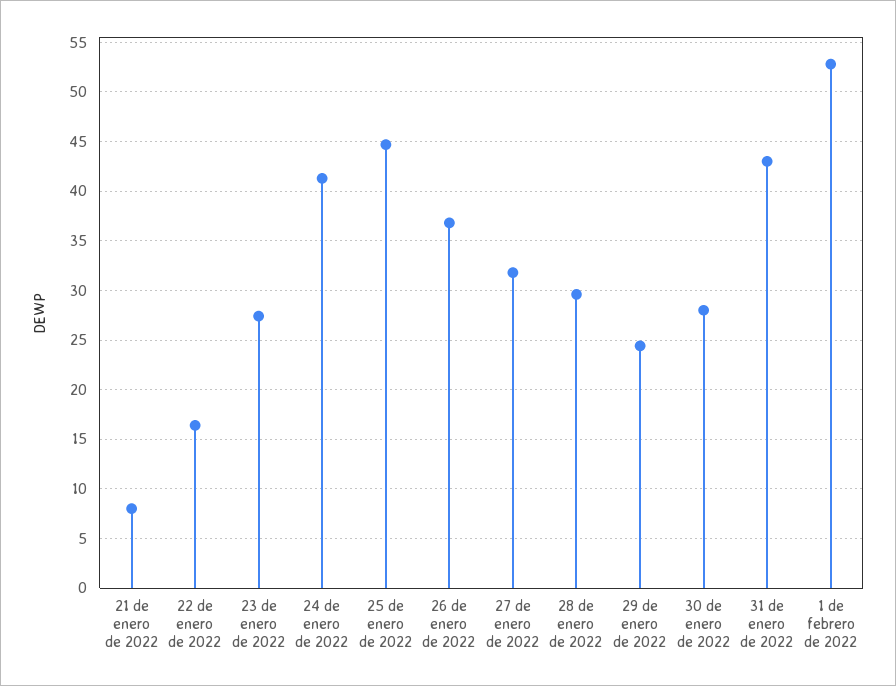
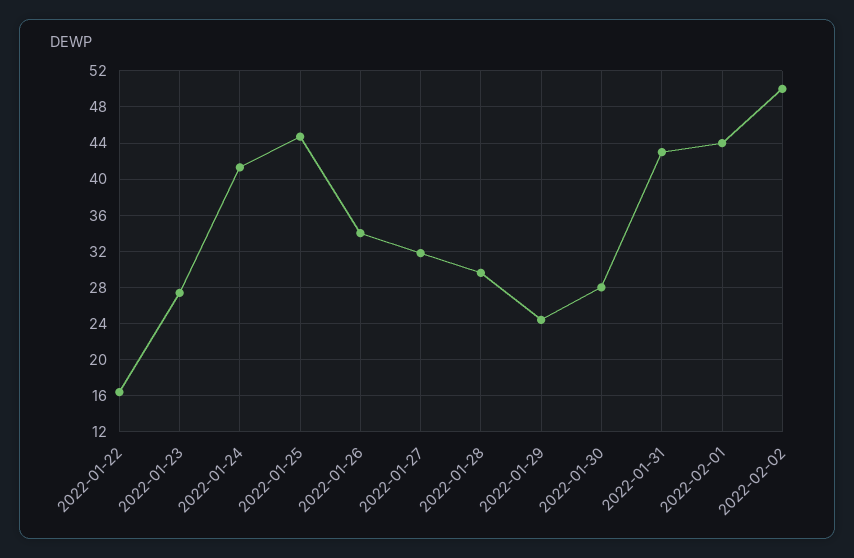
21 de enero de 2022: 8 -> none
26 de enero de 2022: 37 -> 34
1 de febrero de 2022: 53 -> 44
2022-02-02: none -> 50

